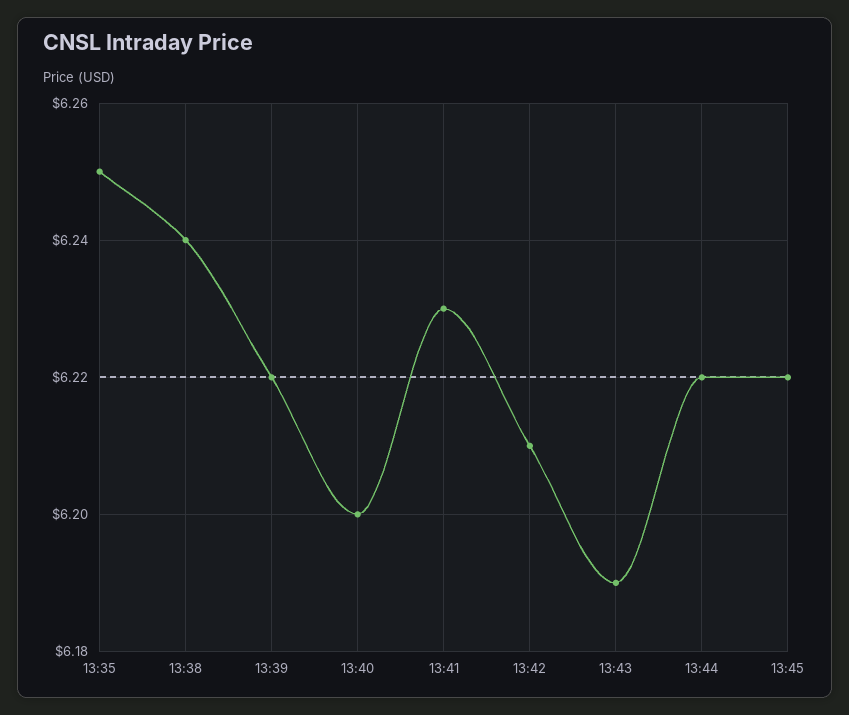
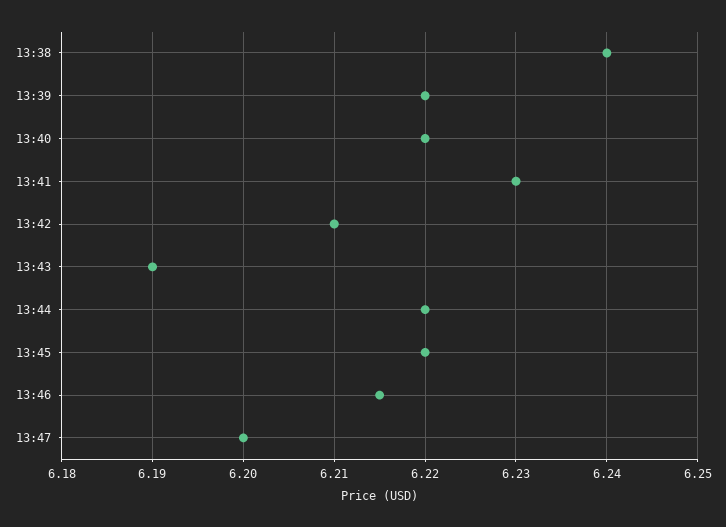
13:35: 6.25 -> none
13:40: 6.2 -> 6.22
13:46: none -> 6.215
13:47: none -> 6.2

